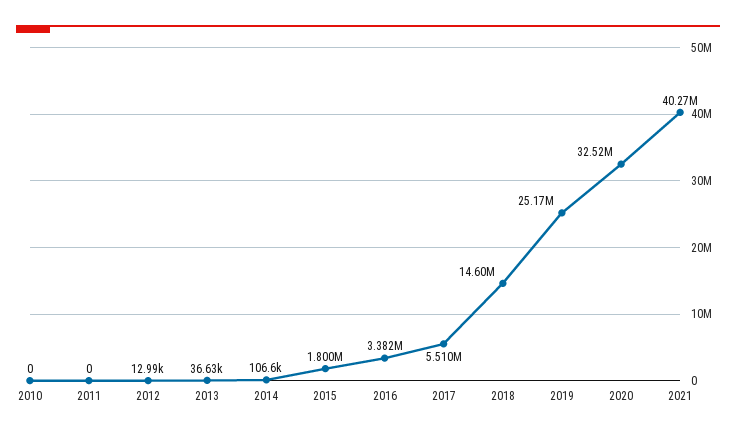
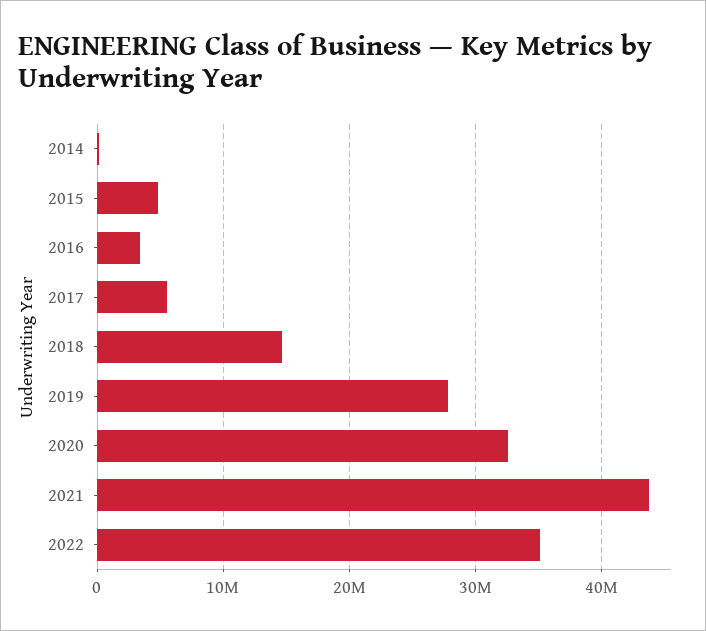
2010: 0 -> none
2011: 0 -> none
2012: 12990 -> none
2013: 36630 -> none
2015: 1800000 -> 5000000
2019: 25170000 -> 28000000
2021: 40270000 -> 44000000
2022: none -> 35000000

